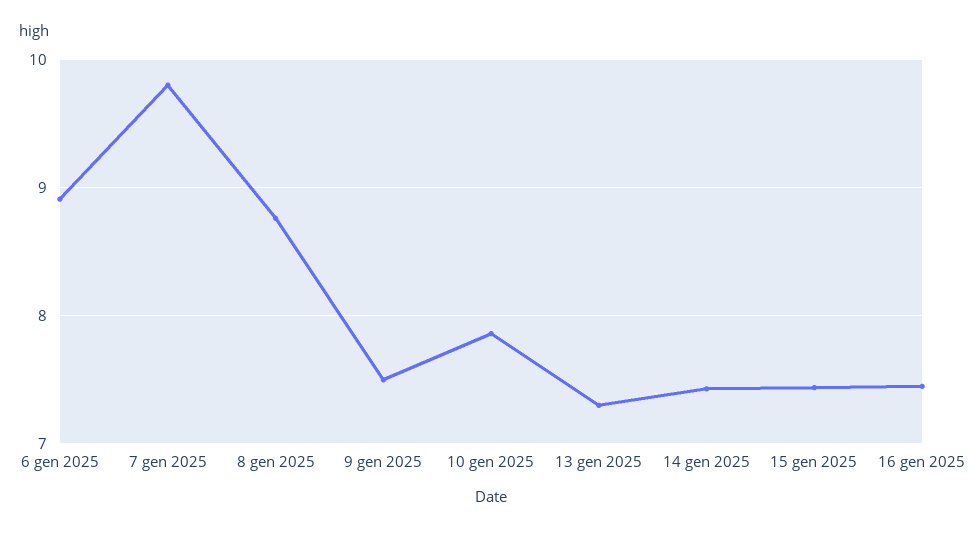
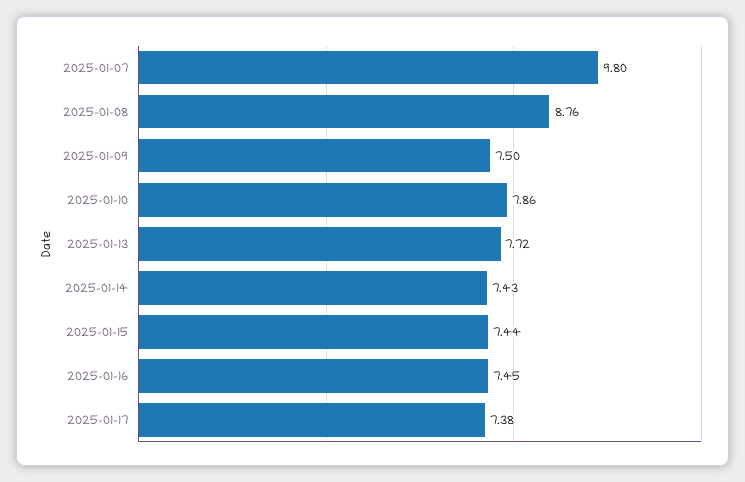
6 gen 2025: 8.9 -> none
13 gen 2025: 7.3 -> 7.72
2025-01-17: none -> 7.38

